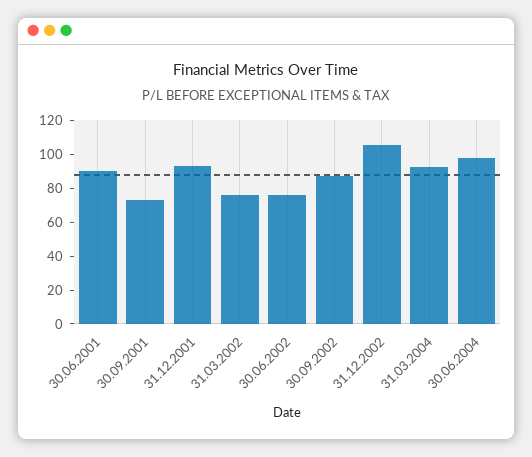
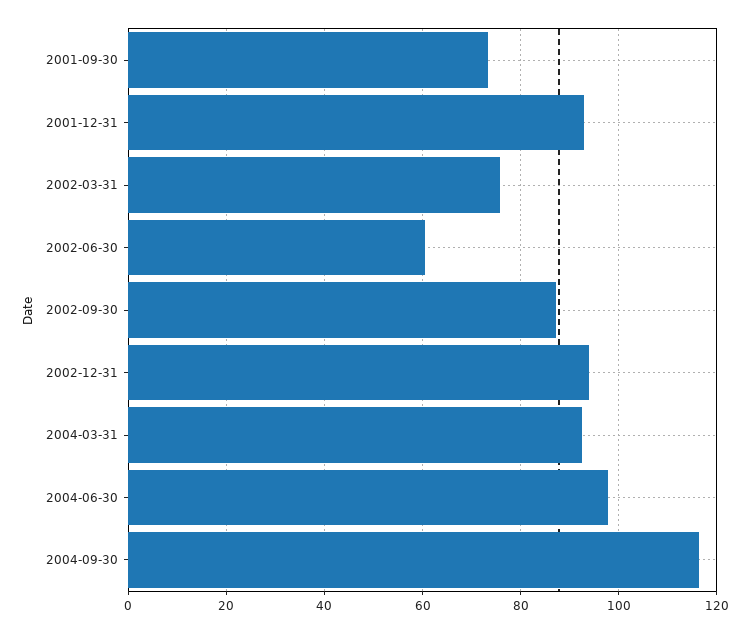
30.06.2001: 90 -> none
30.06.2002: 75 -> 60
31.12.2002: 105 -> 94
2004-09-30: none -> 116

